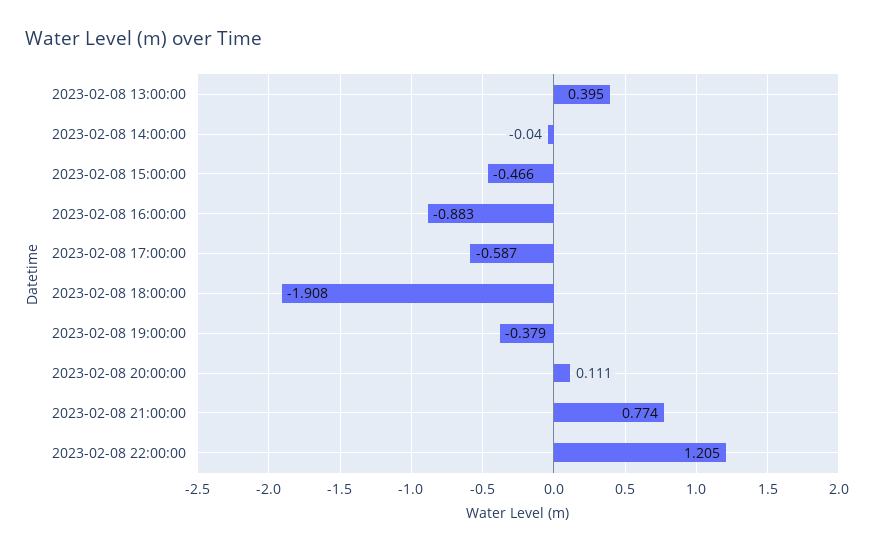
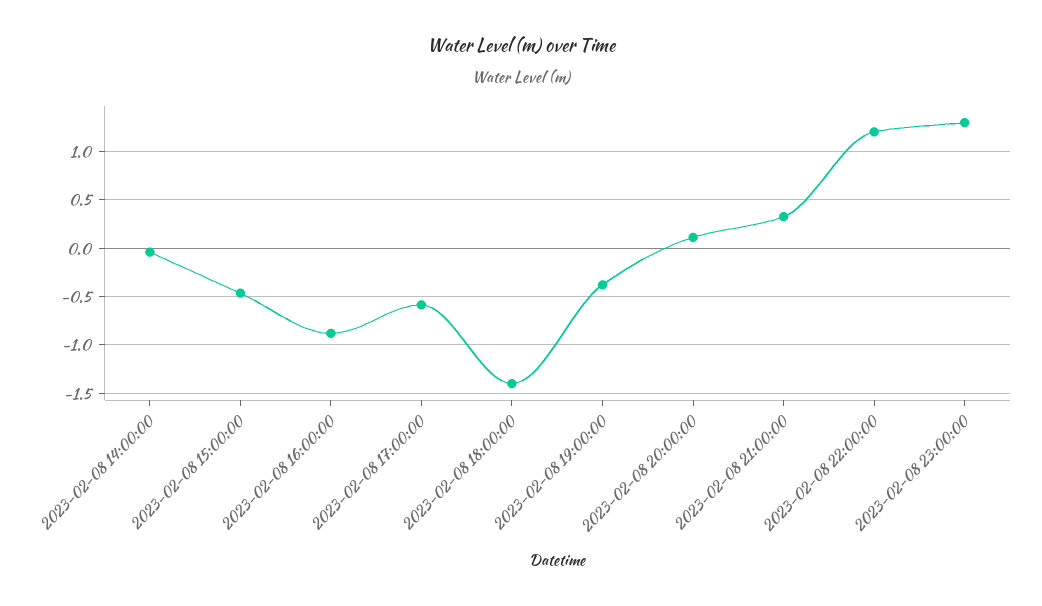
2023-02-08 13:00:00: 0.395 -> none
2023-02-08 18:00:00: -1.908 -> -1.4
2023-02-08 21:00:00: 0.774 -> 0.3
2023-02-08 23:00:00: none -> 1.3

